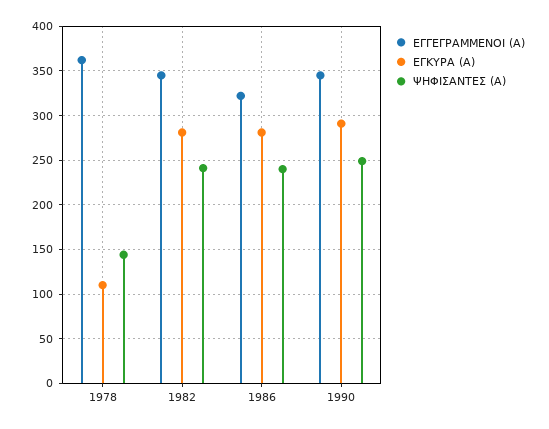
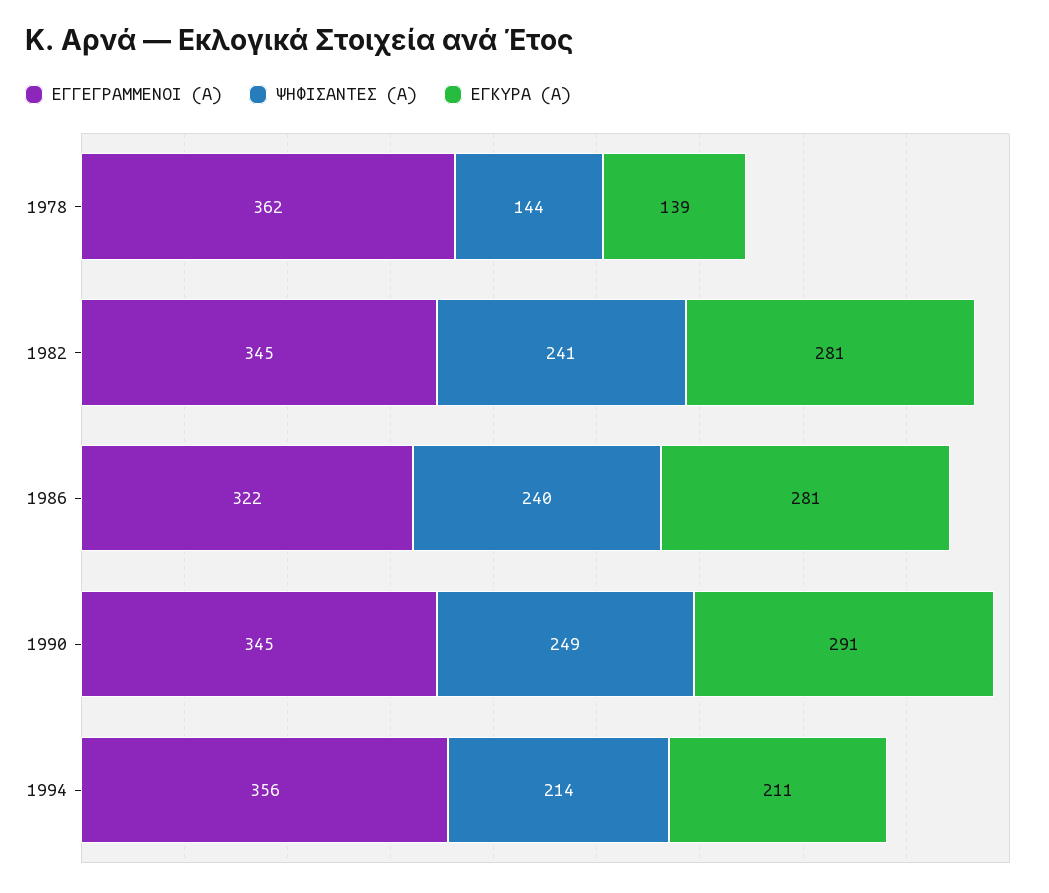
ΕΓΚΥΡΑ (Α), 1978: 110 -> 139
ΕΓΓΕΓΡΑΜΜΕΝΟΙ (Α), 1994: none -> 356
ΨΗΦΙΣΑΝΤΕΣ (Α), 1994: none -> 214
ΕΓΚΥΡΑ (Α), 1994: none -> 211

